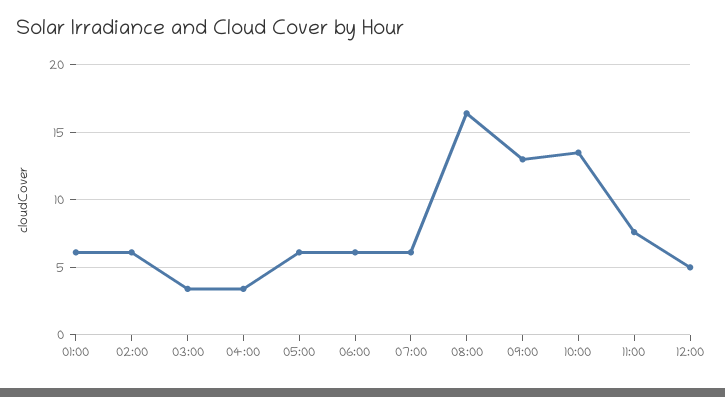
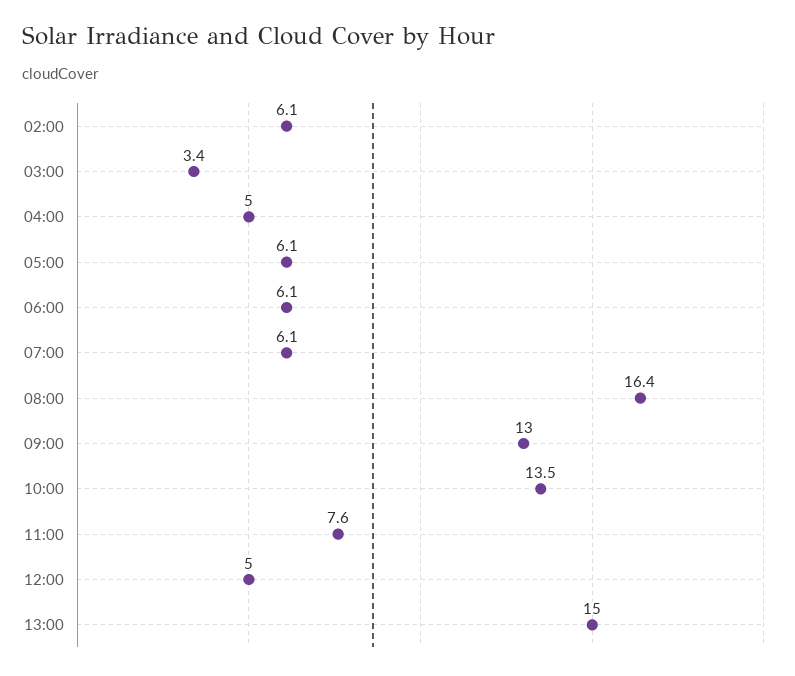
01:00: 6 -> none
04:00: 3.5 -> 5
13:00: none -> 15

